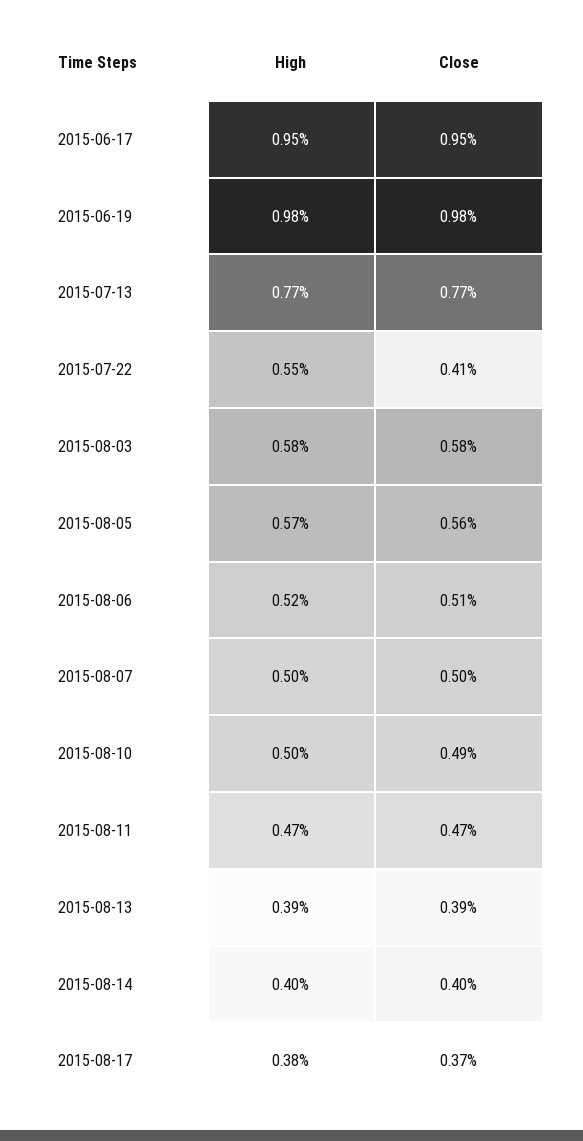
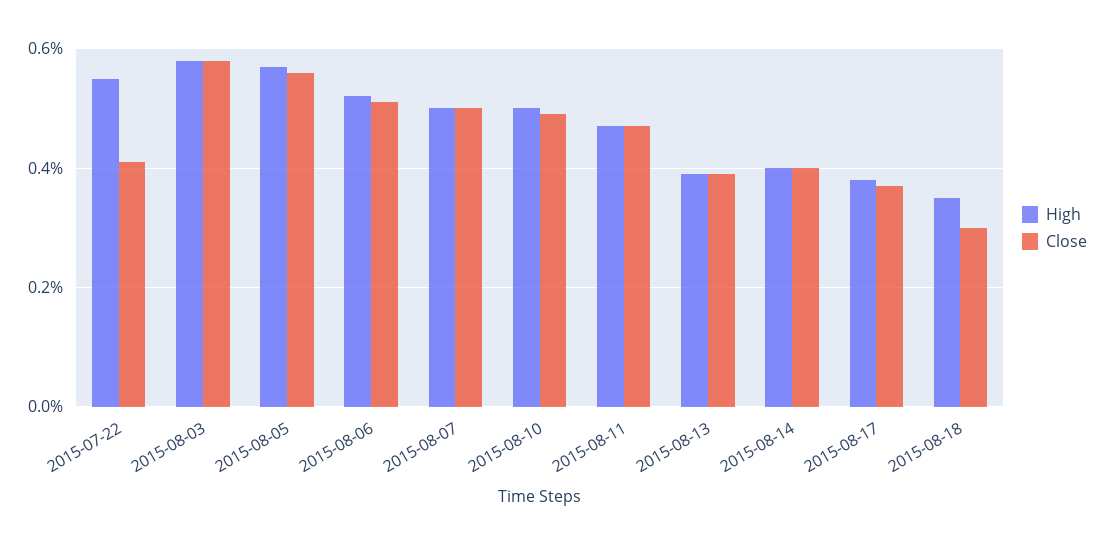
High, 2015-06-17: 0.95 -> none
Close, 2015-06-17: 0.95 -> none
High, 2015-06-19: 0.98 -> none
Close, 2015-06-19: 0.98 -> none
High, 2015-07-13: 0.77 -> none
Close, 2015-07-13: 0.77 -> none
High, 2015-08-18: none -> 0.35
Close, 2015-08-18: none -> 0.3

